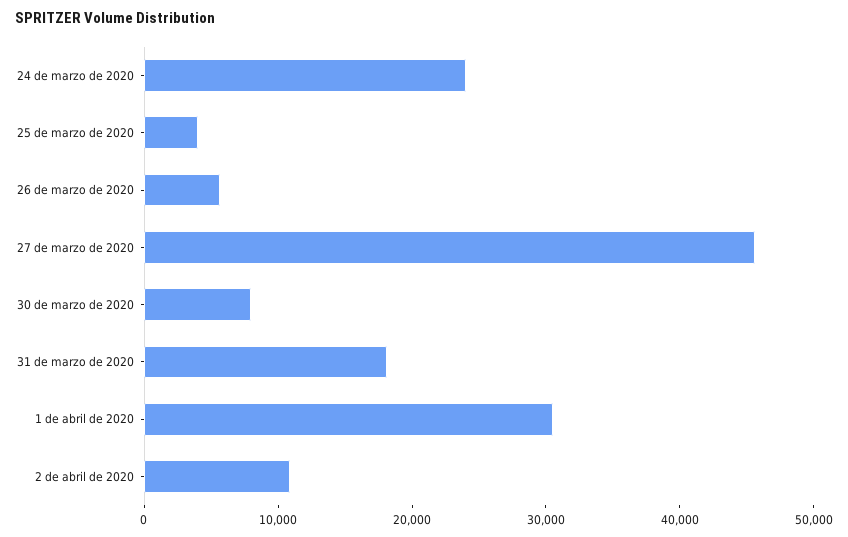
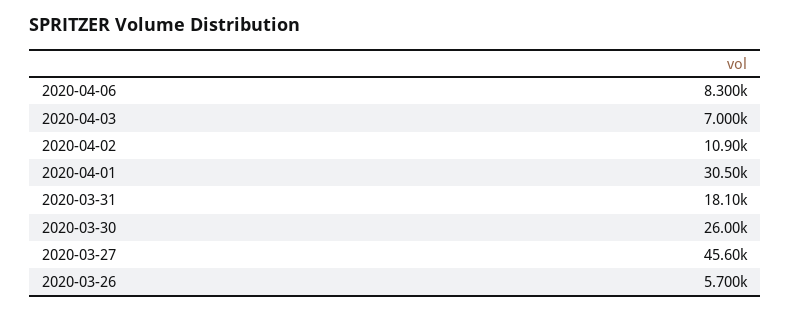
24 de marzo de 2020: 24000 -> none
25 de marzo de 2020: 4000 -> none
30 de marzo de 2020: 8000 -> 26000
2020-04-06: none -> 8300
2020-04-03: none -> 7000

